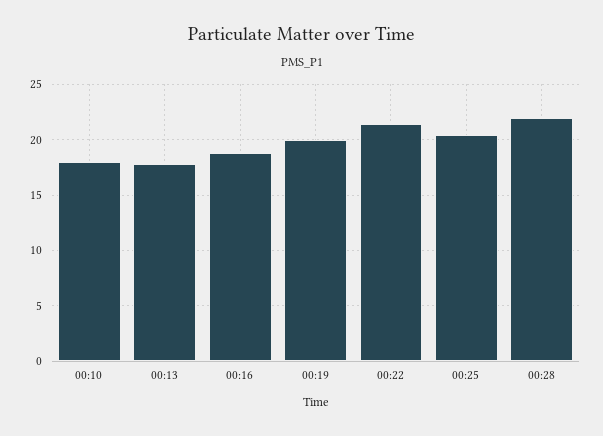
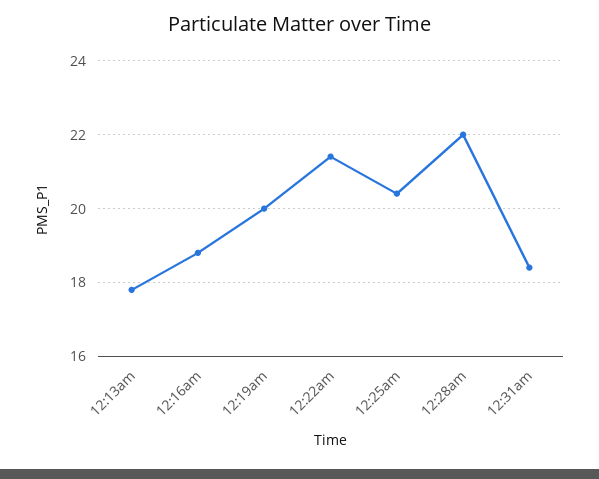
00:10: 18 -> none
12:31am: none -> 18.5

